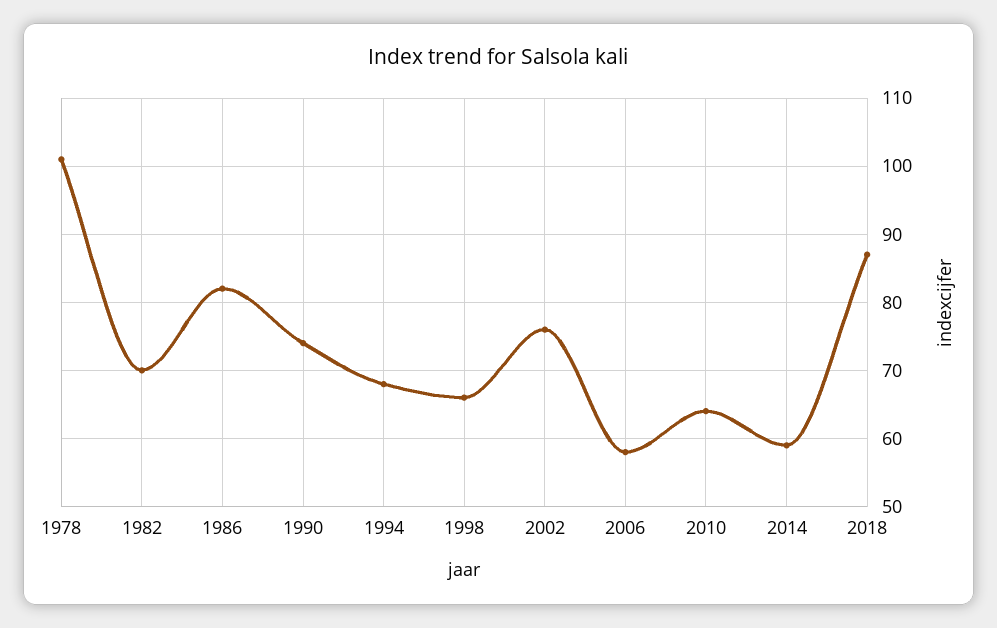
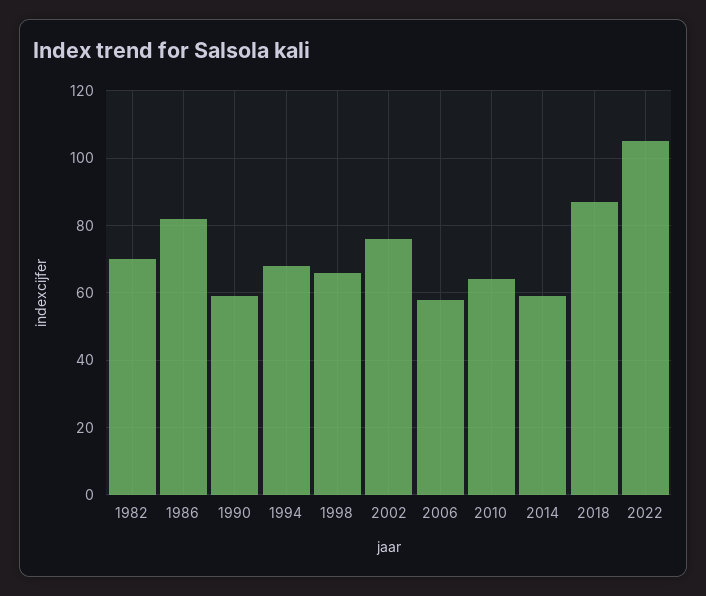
1978: 101 -> none
1990: 74 -> 60
2022: none -> 105

